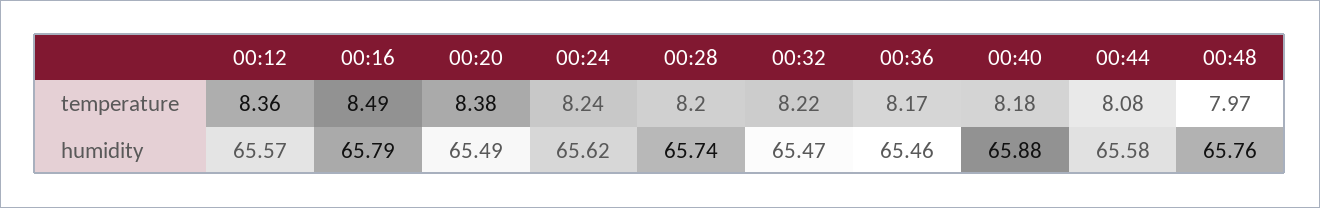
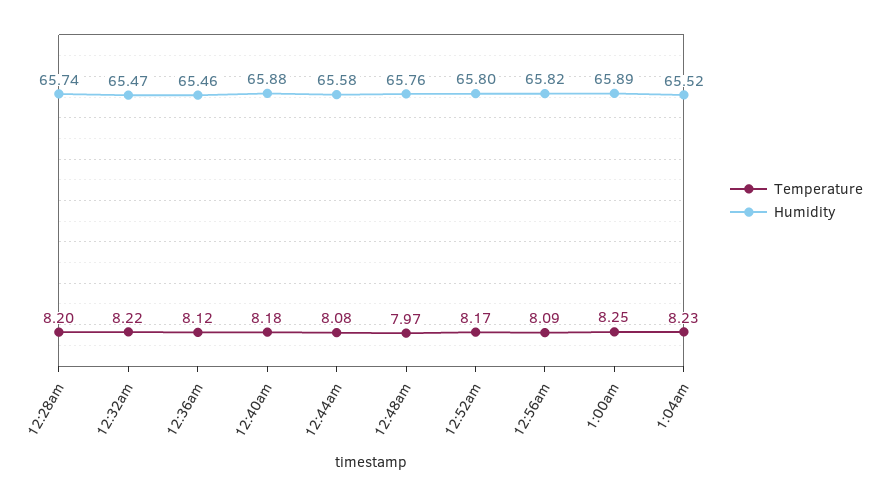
temperature, 00:12: 8.36 -> none
temperature, 00:16: 8.49 -> none
temperature, 00:20: 8.38 -> none
temperature, 00:24: 8.24 -> none
temperature, 00:36: 8.17 -> 8.12
humidity, 00:12: 65.57 -> none
humidity, 00:16: 65.79 -> none
humidity, 00:20: 65.49 -> none
humidity, 00:24: 65.62 -> none
temperature, 12:52am: none -> 8.17
humidity, 12:52am: none -> 65.8
temperature, 12:56am: none -> 8.09
humidity, 12:56am: none -> 65.82
temperature, 1:00am: none -> 8.25
humidity, 1:00am: none -> 65.89
temperature, 1:04am: none -> 8.23
humidity, 1:04am: none -> 65.52

